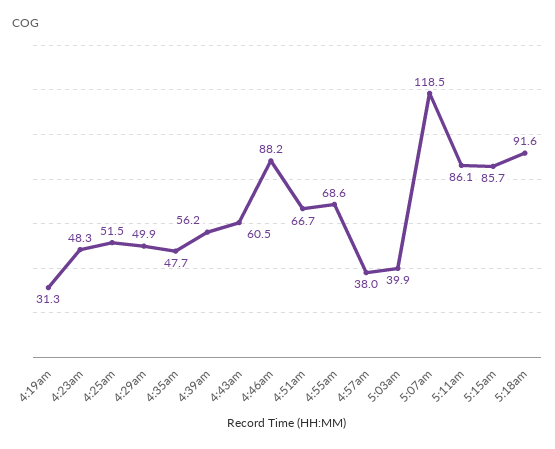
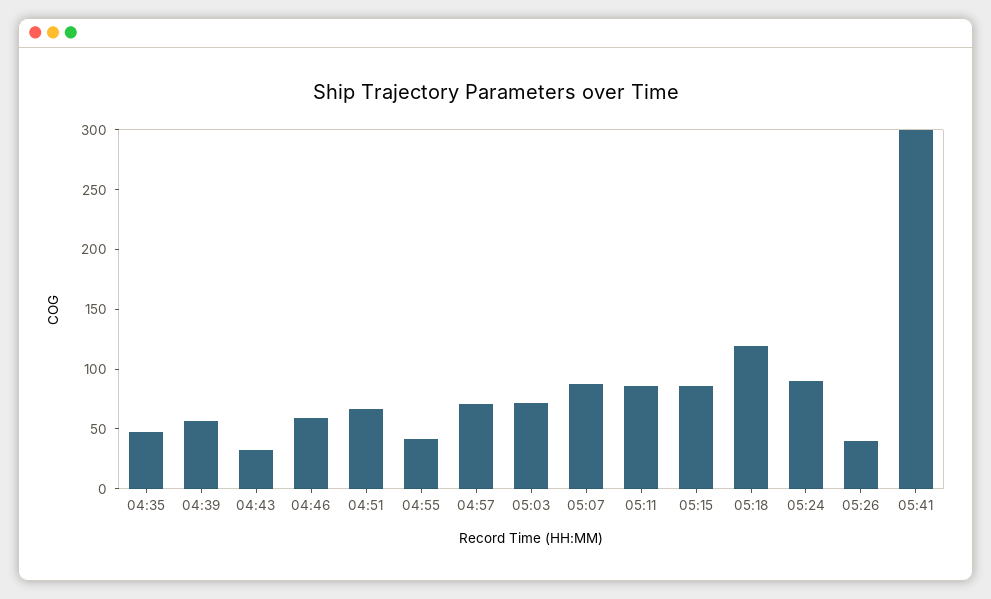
4:19am: 31.3 -> none
4:23am: 48.3 -> none
4:25am: 51.5 -> none
4:29am: 49.9 -> none
4:43am: 60.5 -> 30
4:46am: 88.2 -> 60
4:55am: 68.6 -> 40
4:57am: 38 -> 70
5:03am: 39.9 -> 70
5:07am: 118.5 -> 90
5:18am: 91.6 -> 120
05:24: none -> 90
05:26: none -> 40
05:41: none -> 300

